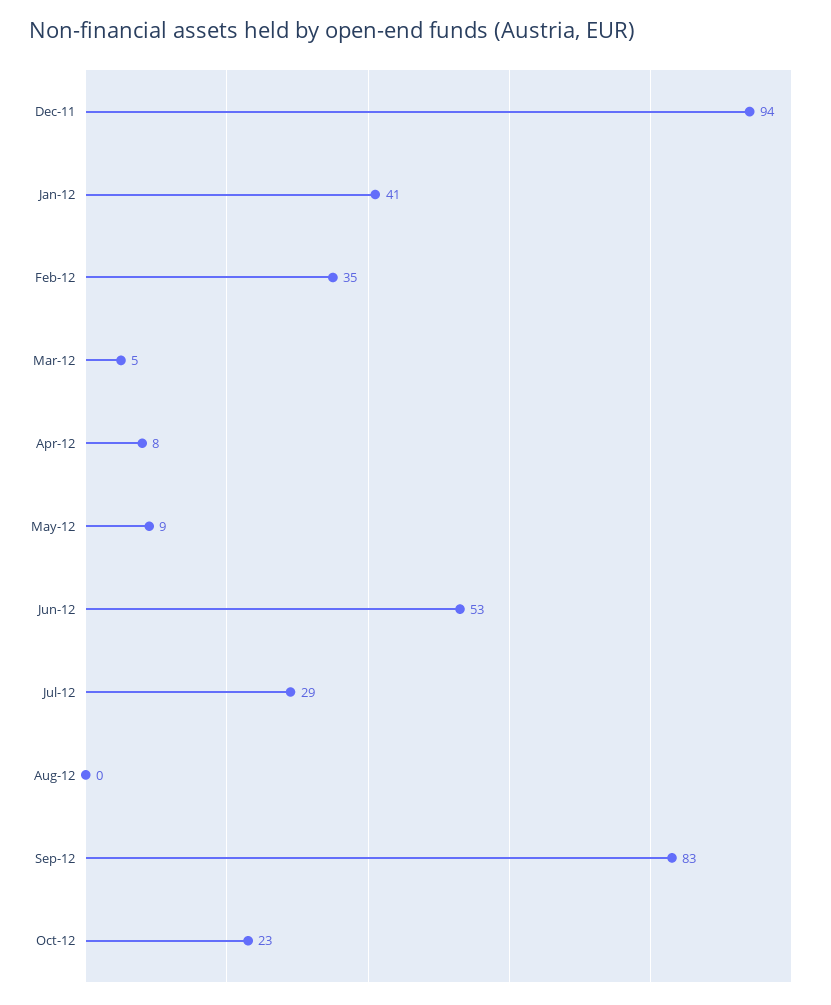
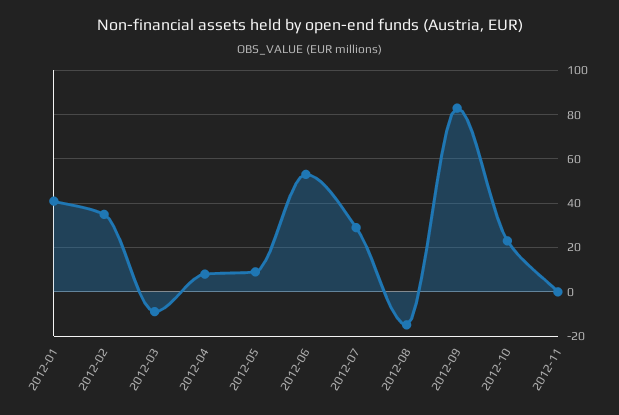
Dec-11: 94 -> none
Mar-12: 5 -> -10
Aug-12: 0 -> -15
2012-11: none -> 0

